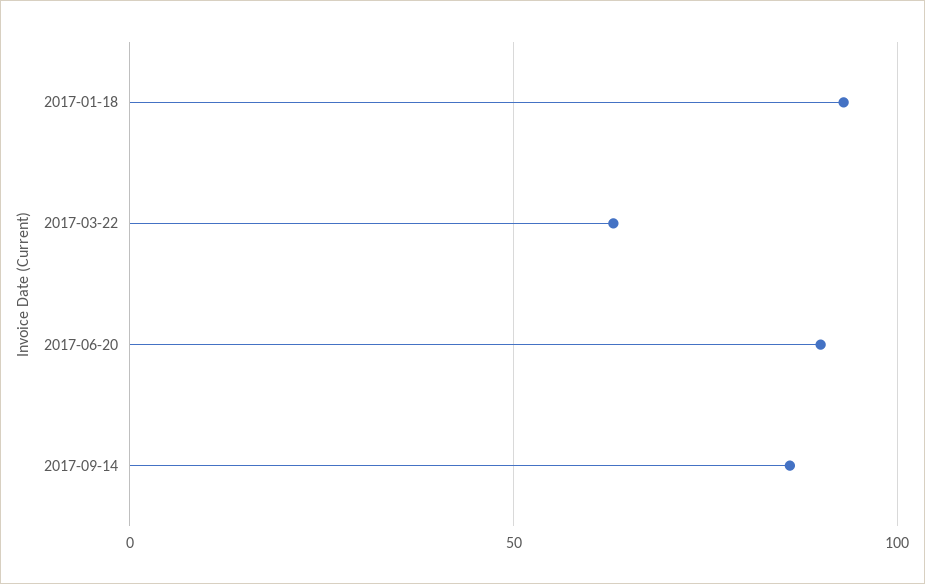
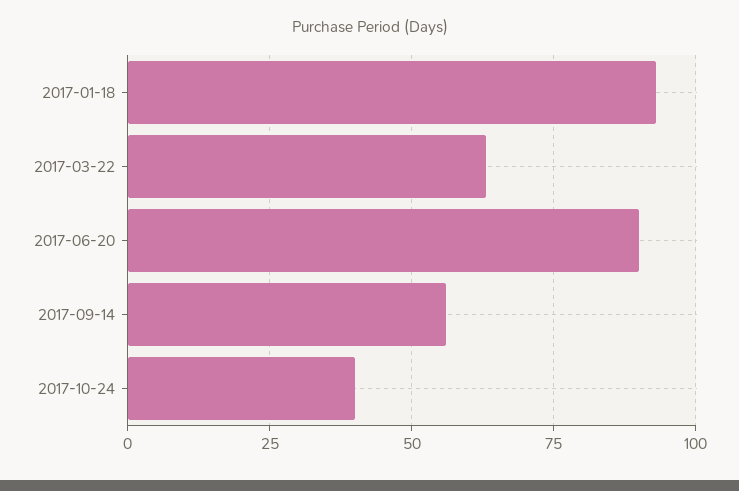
2017-09-14: 85 -> 55
2017-10-24: none -> 40

